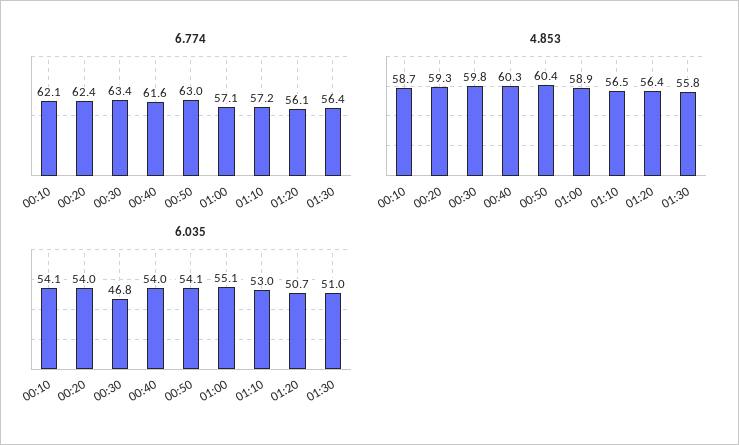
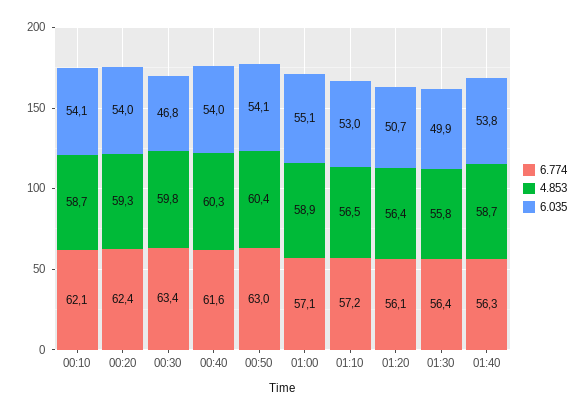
6.035, 01:30: 51 -> 49.9
6.774, 01:40: none -> 56.3
4.853, 01:40: none -> 58.7
6.035, 01:40: none -> 53.8

